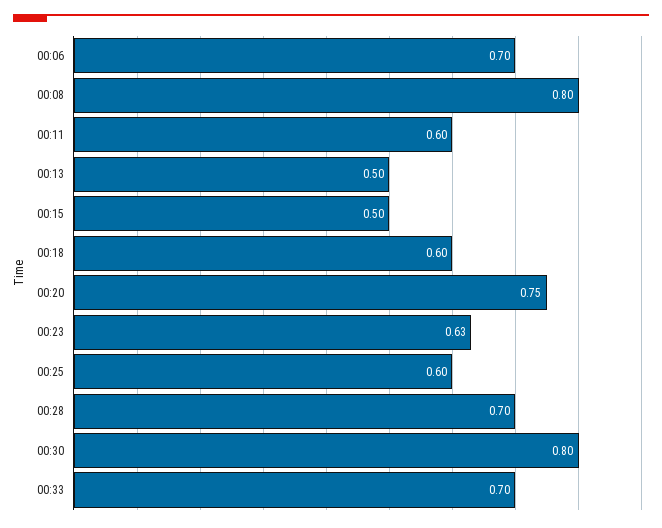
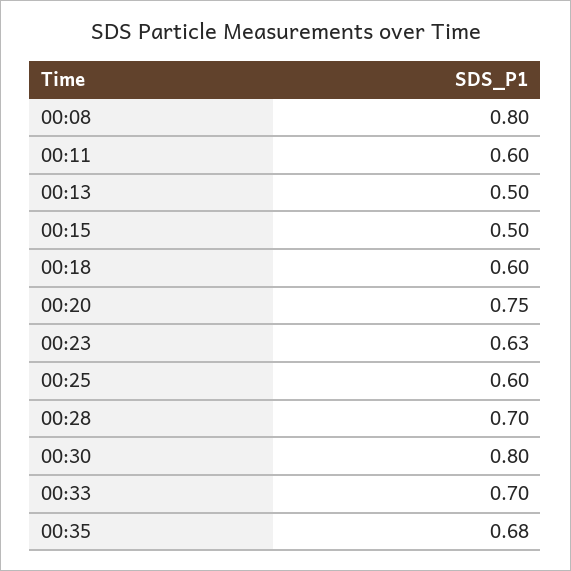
00:06: 0.7 -> none
00:35: none -> 0.68

